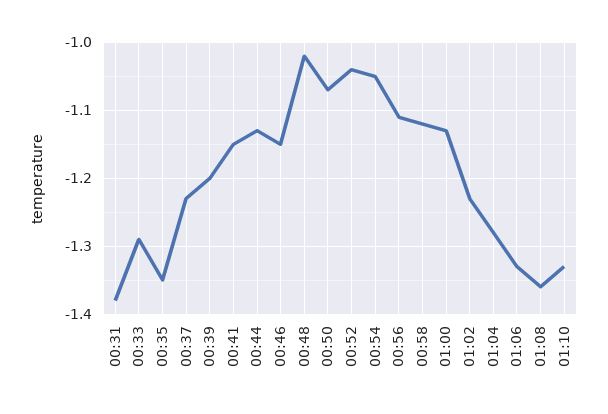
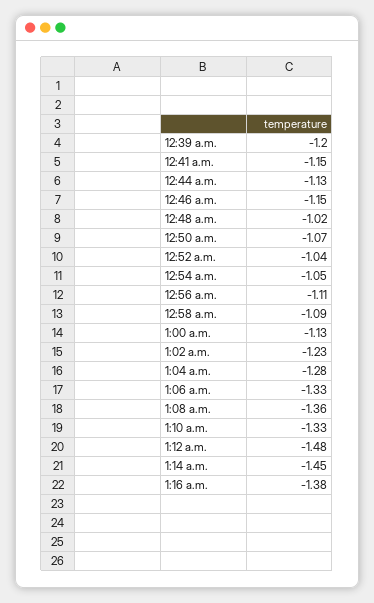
00:31: -1.38 -> none
00:33: -1.29 -> none
00:35: -1.35 -> none
00:37: -1.23 -> none
00:58: -1.12 -> -1.09
1:12 a.m.: none -> -1.48
1:14 a.m.: none -> -1.45
1:16 a.m.: none -> -1.38

